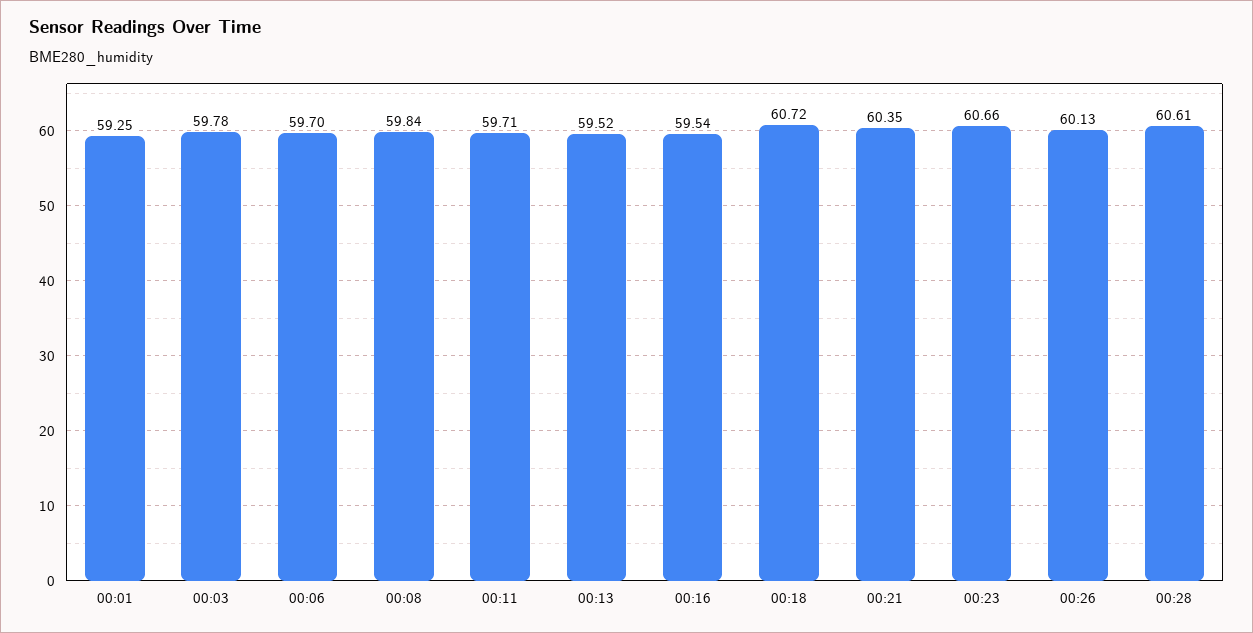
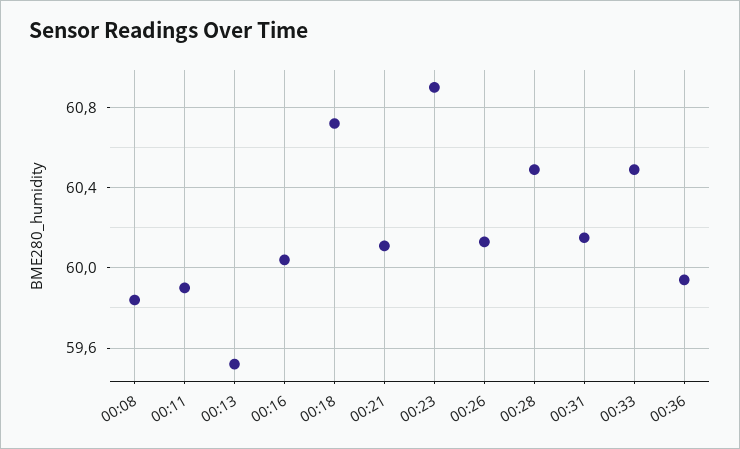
00:01: 59.25 -> none
00:03: 59.78 -> none
00:06: 59.7 -> none
00:11: 59.71 -> 59.9
00:16: 59.54 -> 60.05
00:21: 60.35 -> 60.1
00:23: 60.66 -> 60.9
00:28: 60.61 -> 60.5
00:31: none -> 60.15
00:33: none -> 60.5
00:36: none -> 59.95

